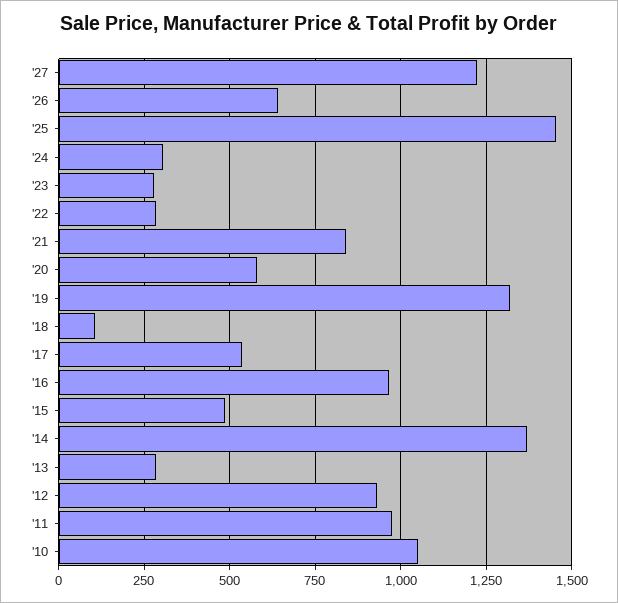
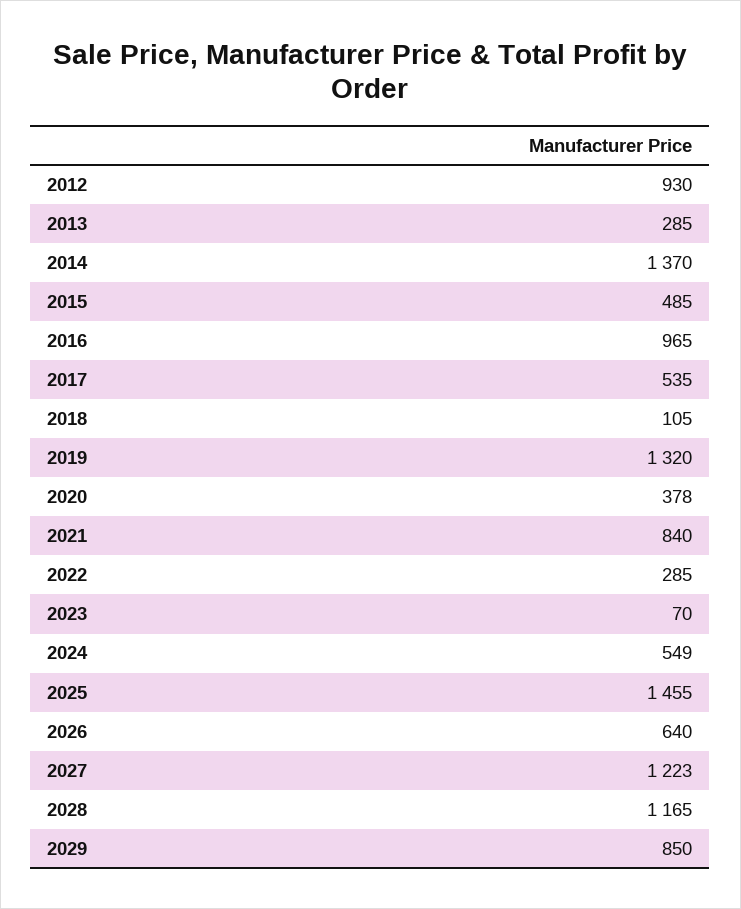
'24: 300 -> 549
'23: 275 -> 70
'20: 575 -> 378
'11: 975 -> none
'10: 1050 -> none
2028: none -> 1165
2029: none -> 850

